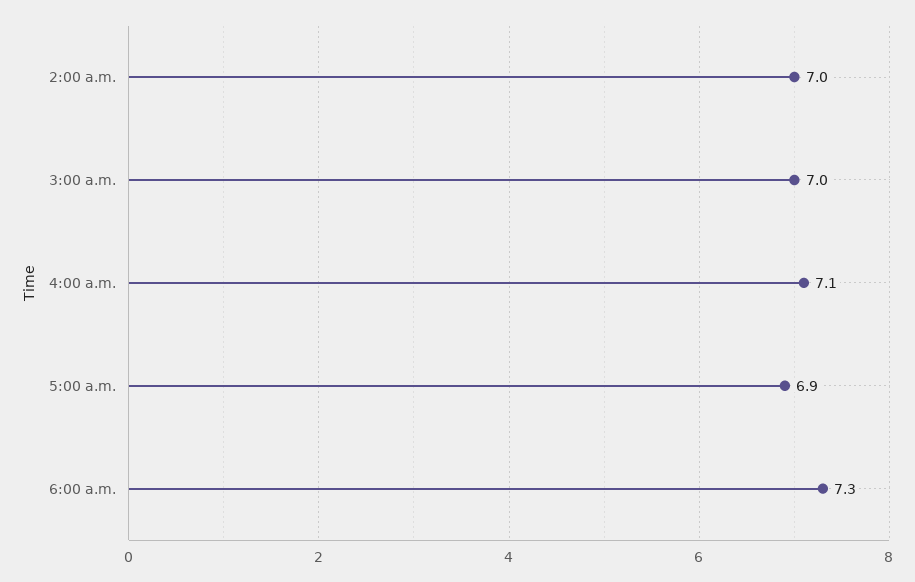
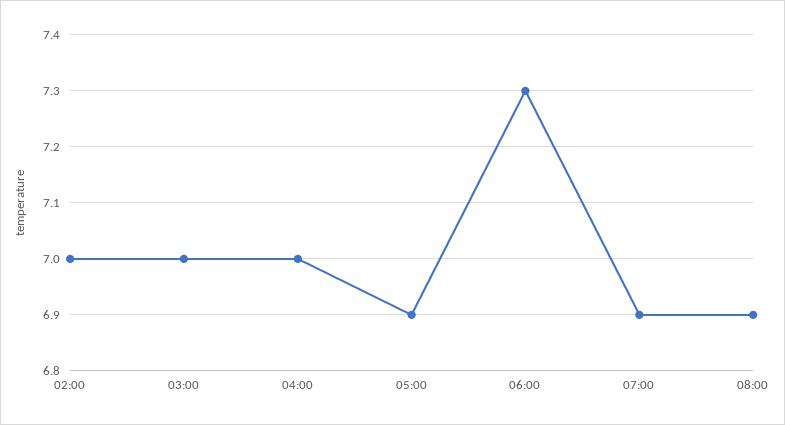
4:00 a.m.: 7.1 -> 7
07:00: none -> 6.9
08:00: none -> 6.9

